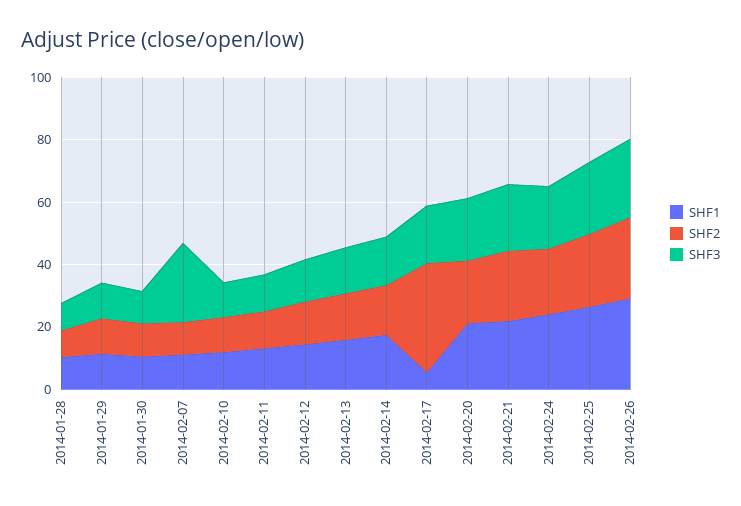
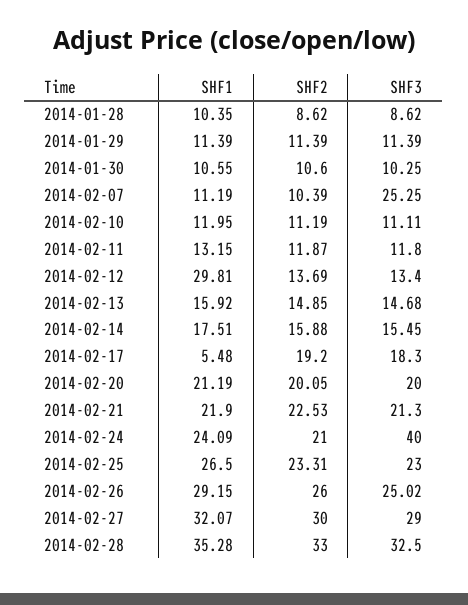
SHF1, 2014-02-12: 15 -> 29.81
SHF2, 2014-02-17: 35 -> 19.2
SHF3, 2014-02-24: 20 -> 40
SHF1, 2014-02-27: none -> 32.07
SHF2, 2014-02-27: none -> 30
SHF3, 2014-02-27: none -> 29
SHF1, 2014-02-28: none -> 35.28
SHF2, 2014-02-28: none -> 33
SHF3, 2014-02-28: none -> 32.5

